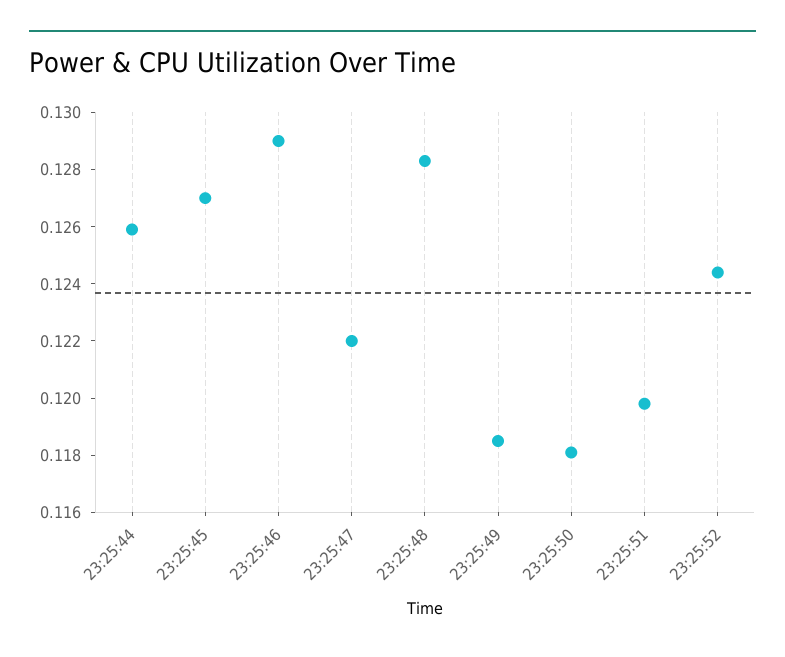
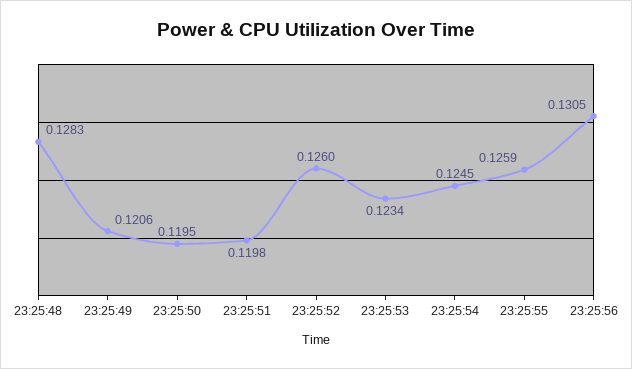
23:25:44: 0.126 -> none
23:25:45: 0.127 -> none
23:25:46: 0.129 -> none
23:25:47: 0.122 -> none
23:25:49: 0.1185 -> 0.1206
23:25:50: 0.118 -> 0.1195
23:25:52: 0.1245 -> 0.126
23:25:53: none -> 0.1234
23:25:54: none -> 0.1245
23:25:55: none -> 0.1259
23:25:56: none -> 0.1305

